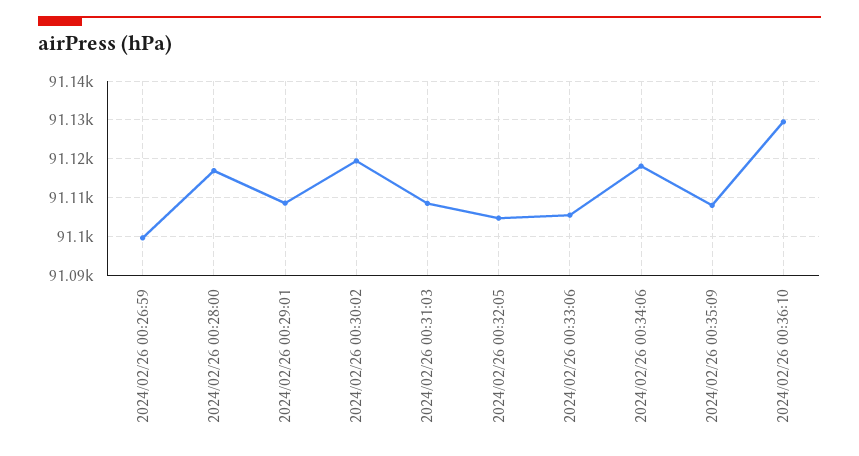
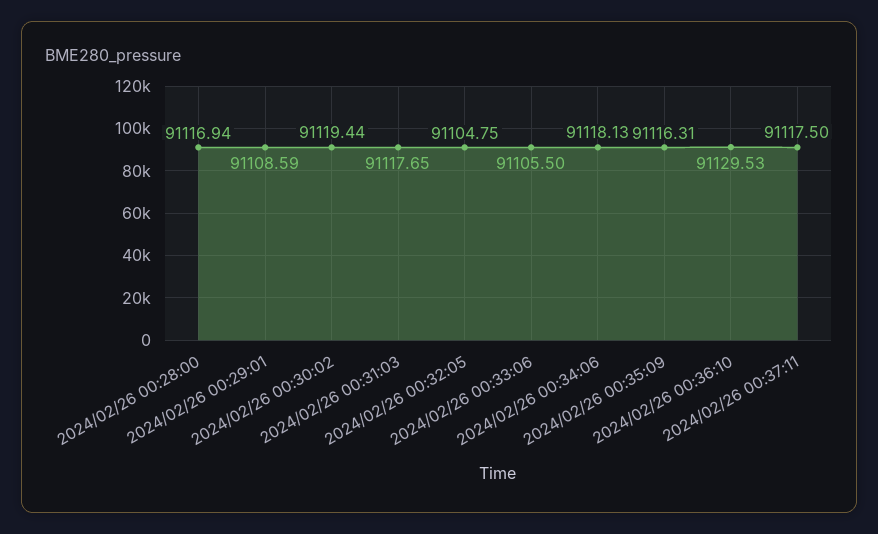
2024/02/26 00:26:59: 91100 -> none
2024/02/26 00:31:03: 91108 -> 91117.65
2024/02/26 00:35:09: 91108 -> 91116.31
2024/02/26 00:37:11: none -> 91117.5

